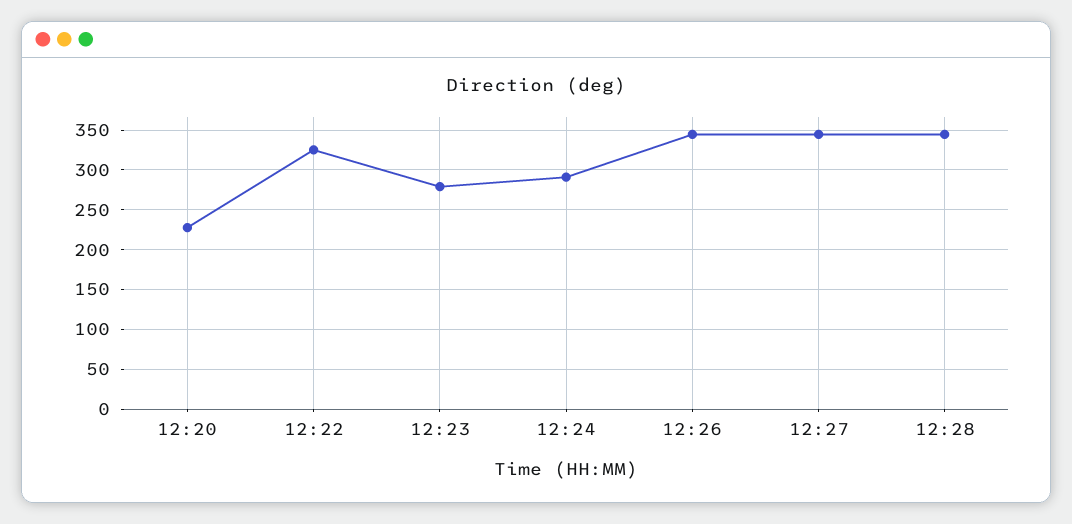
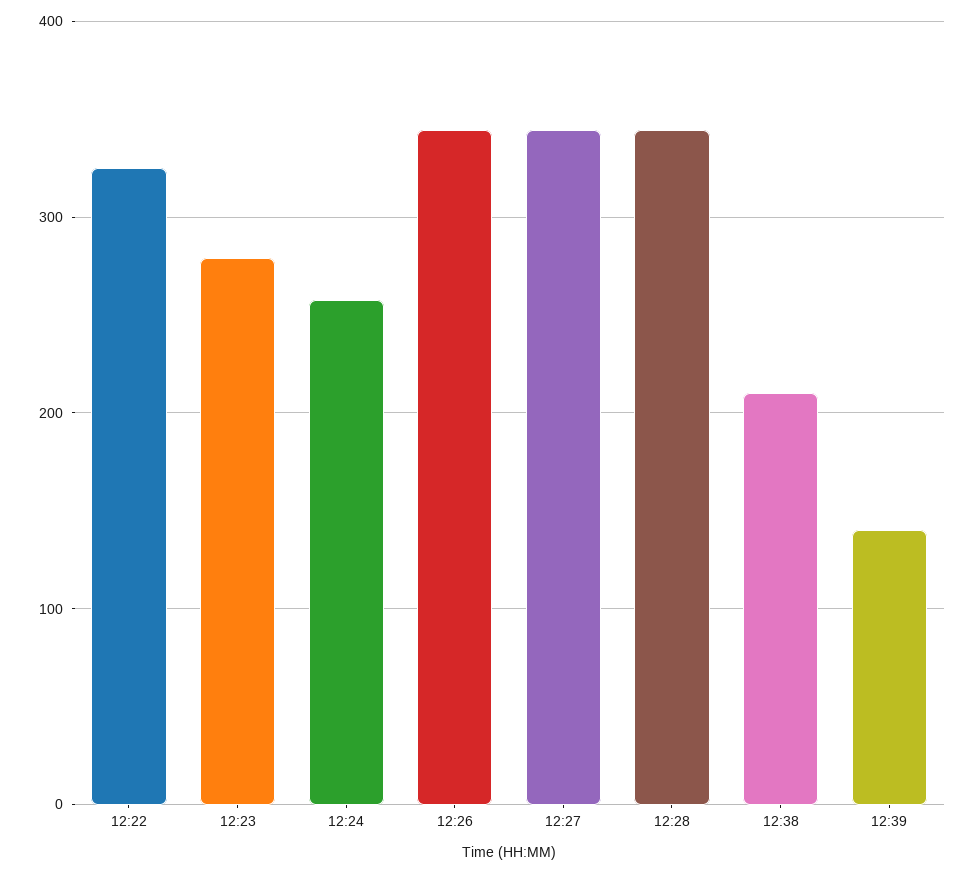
12:20: 230 -> none
12:24: 290 -> 260
12:38: none -> 210
12:39: none -> 140

